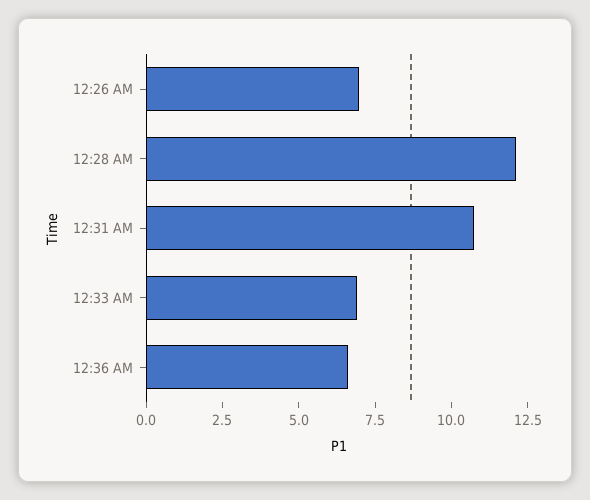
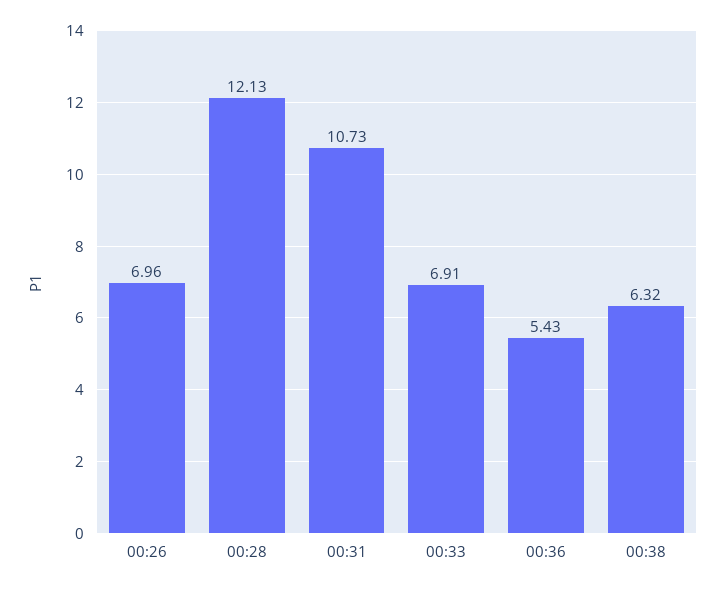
12:36 AM: 6.5 -> 5.43
00:38: none -> 6.32

